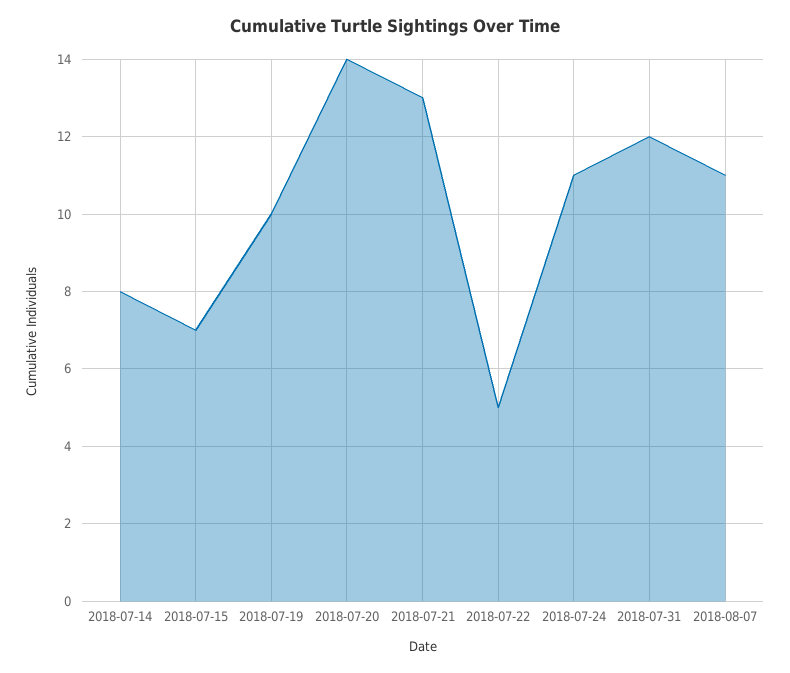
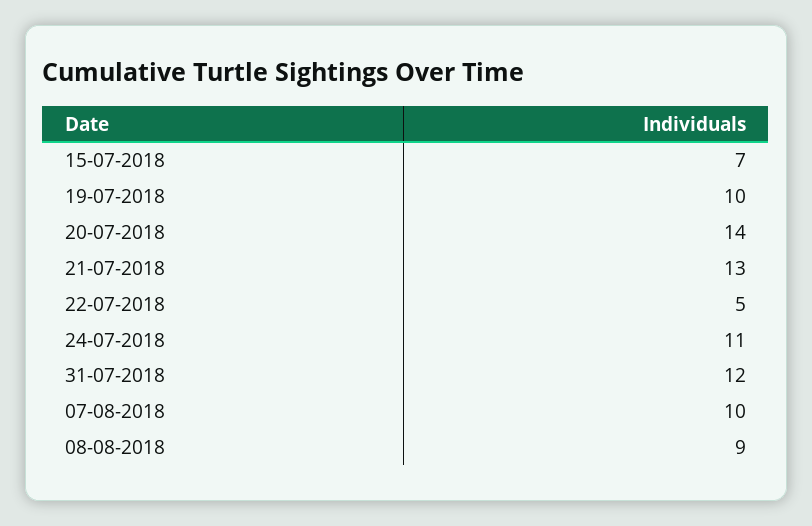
2018-07-14: 8 -> none
2018-08-07: 11 -> 10
08-08-2018: none -> 9

